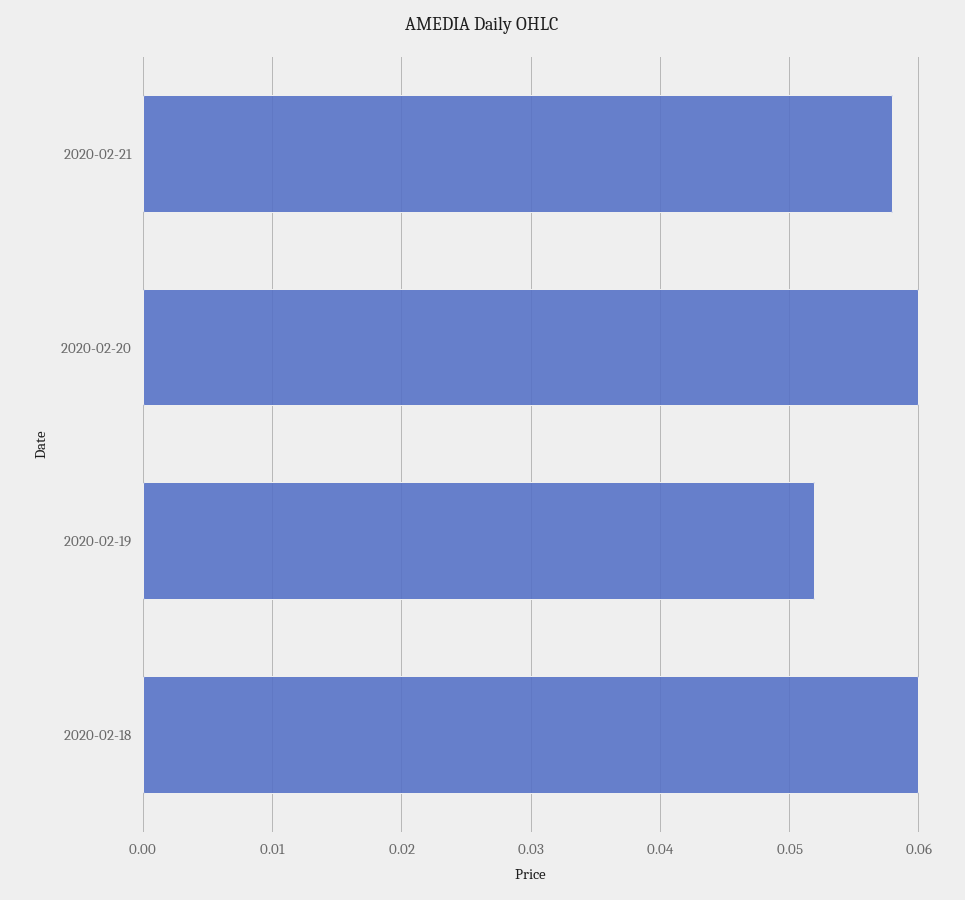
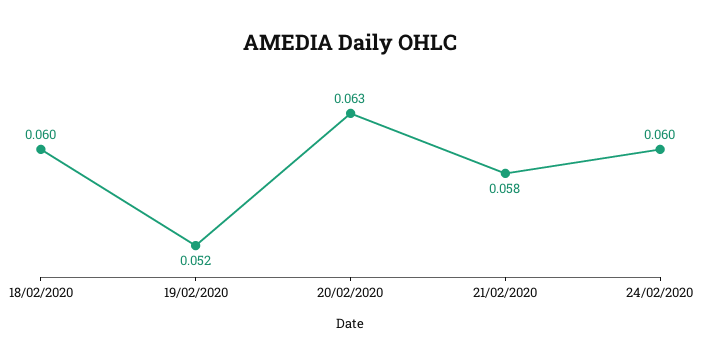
2020-02-20: 0.06 -> 0.063
24/02/2020: none -> 0.06

